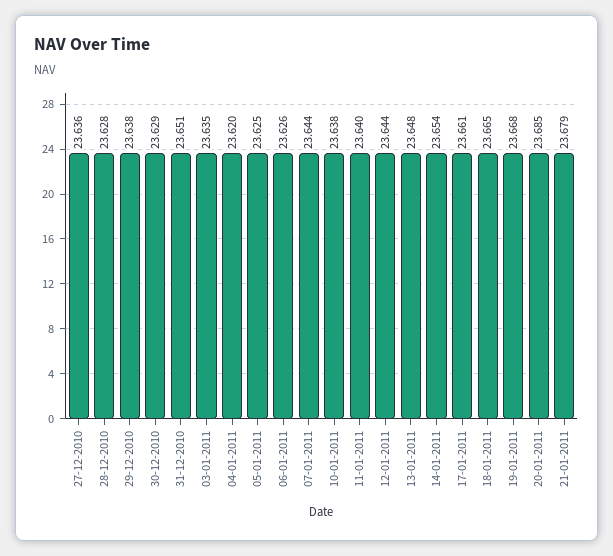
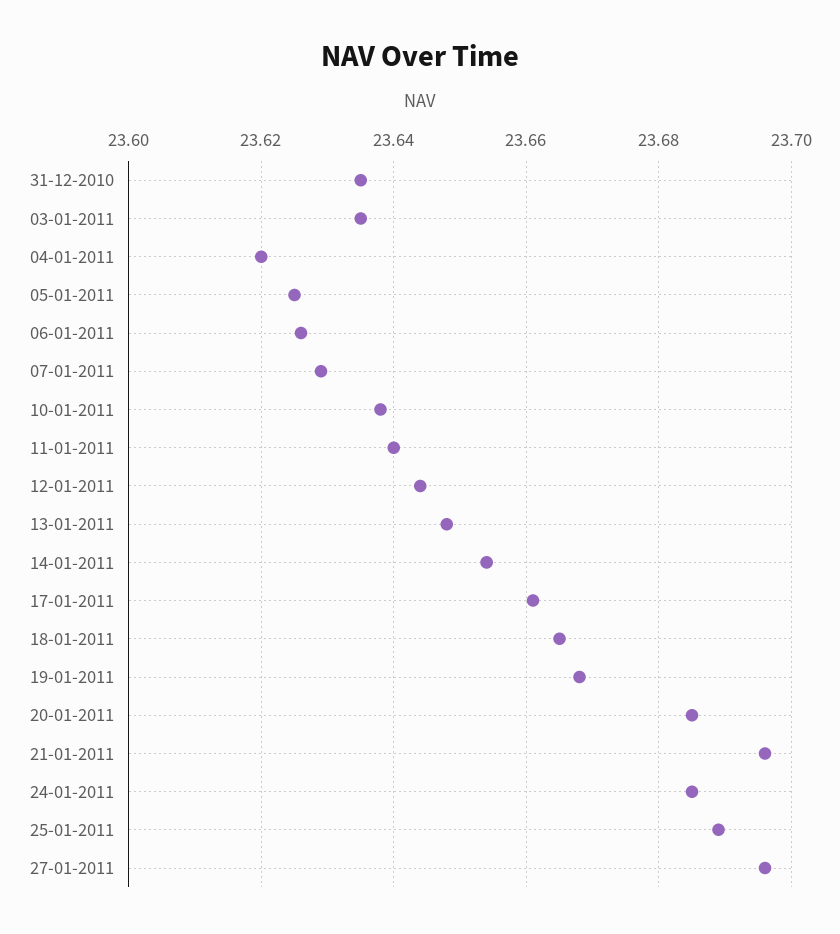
27-12-2010: 23.636 -> none
28-12-2010: 23.628 -> none
29-12-2010: 23.638 -> none
30-12-2010: 23.629 -> none
31-12-2010: 23.651 -> 23.635
07-01-2011: 23.644 -> 23.63
21-01-2011: 23.679 -> 23.695
24-01-2011: none -> 23.685
25-01-2011: none -> 23.69
27-01-2011: none -> 23.695

